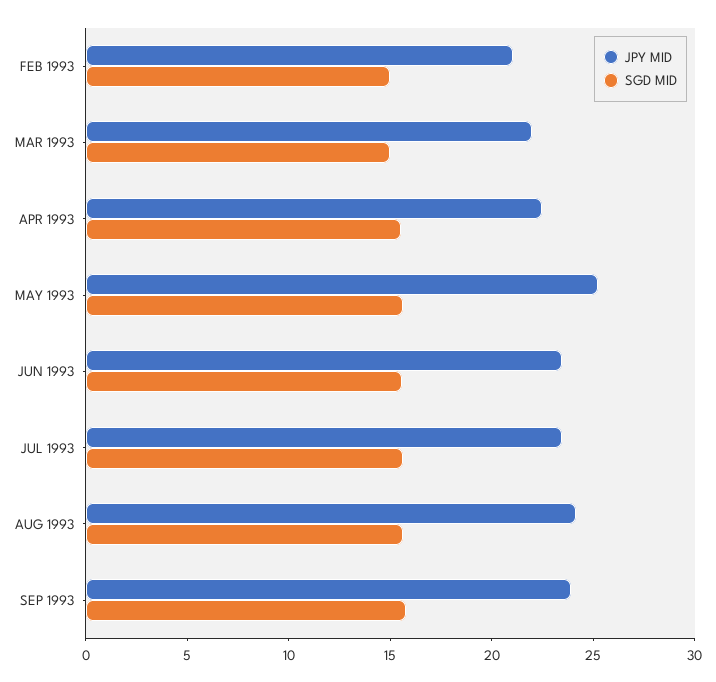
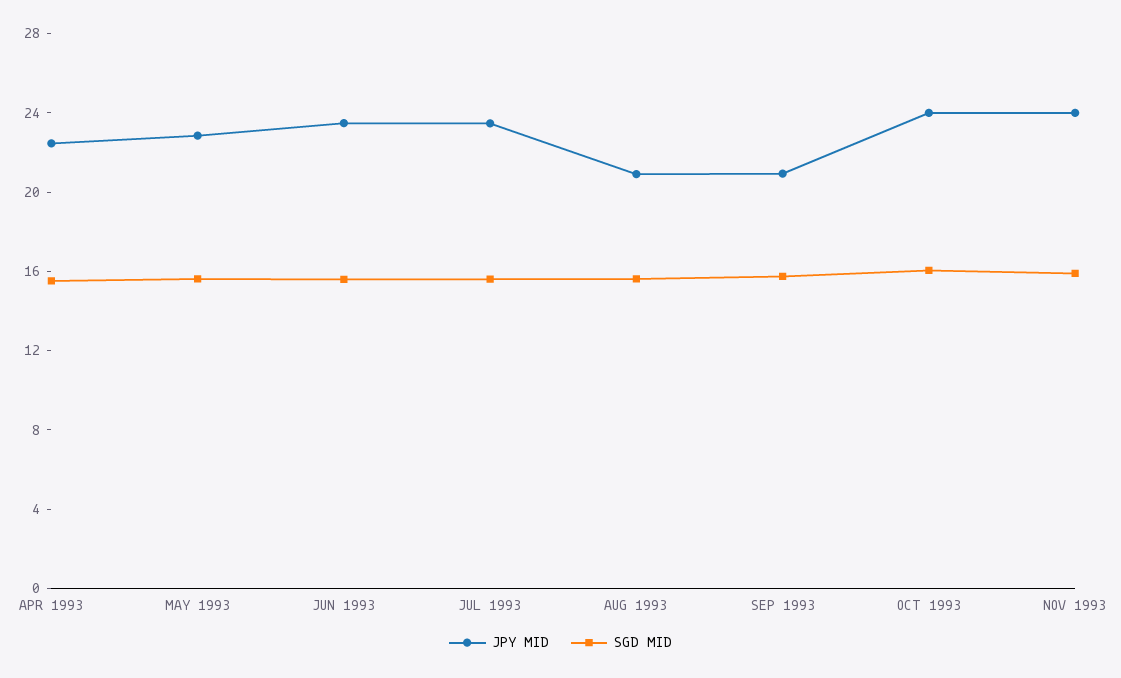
JPY MID, FEB 1993: 21 -> none
SGD MID, FEB 1993: 15 -> none
JPY MID, MAR 1993: 22 -> none
SGD MID, MAR 1993: 15 -> none
JPY MID, MAY 1993: 25 -> 23
JPY MID, AUG 1993: 24 -> 21
JPY MID, SEP 1993: 24 -> 21
JPY MID, OCT 1993: none -> 24
SGD MID, OCT 1993: none -> 16
JPY MID, NOV 1993: none -> 24
SGD MID, NOV 1993: none -> 16

